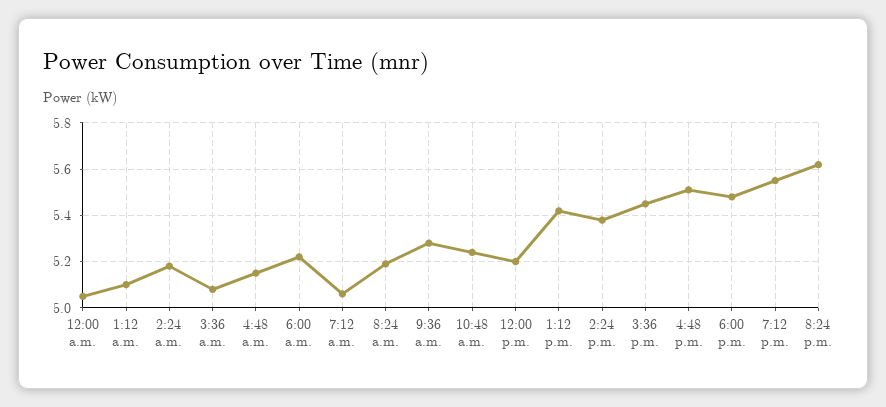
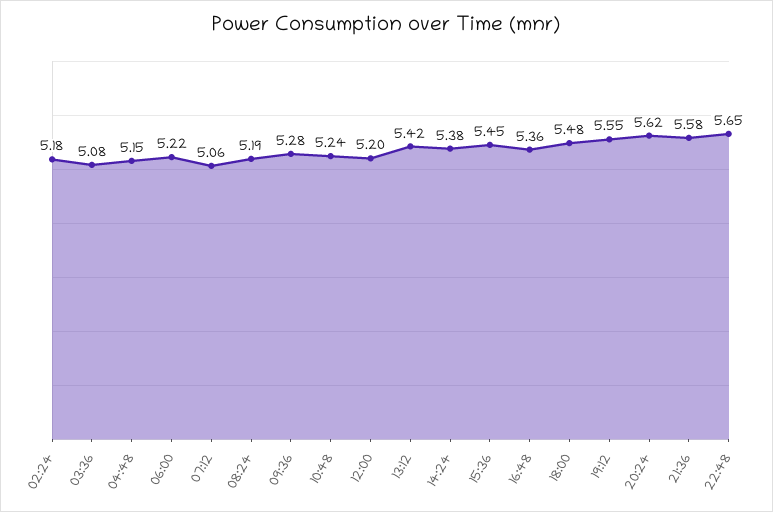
12:00 a.m.: 5.05 -> none
1:12 a.m.: 5.1 -> none
4:48 p.m.: 5.5 -> 5.36
21:36: none -> 5.58
22:48: none -> 5.65

